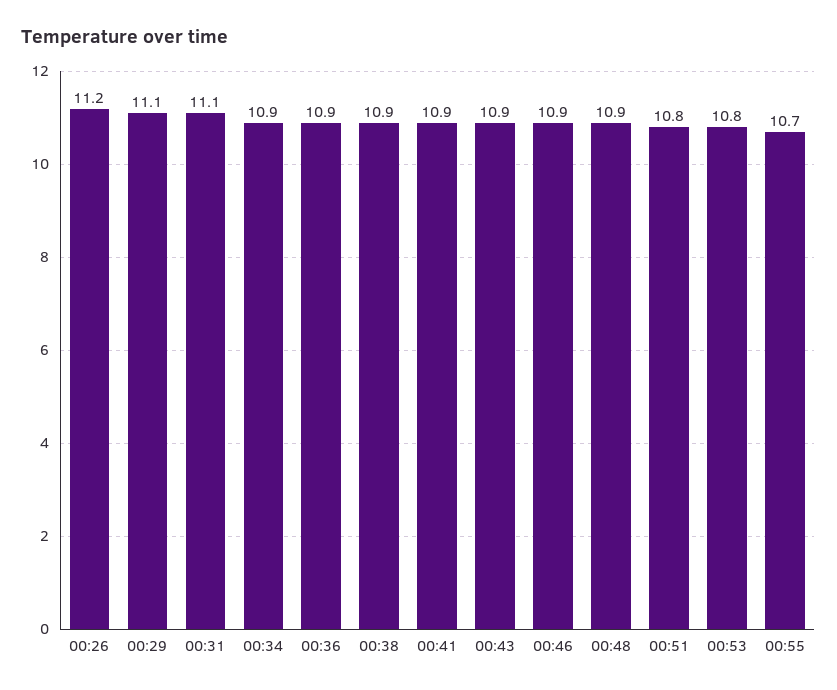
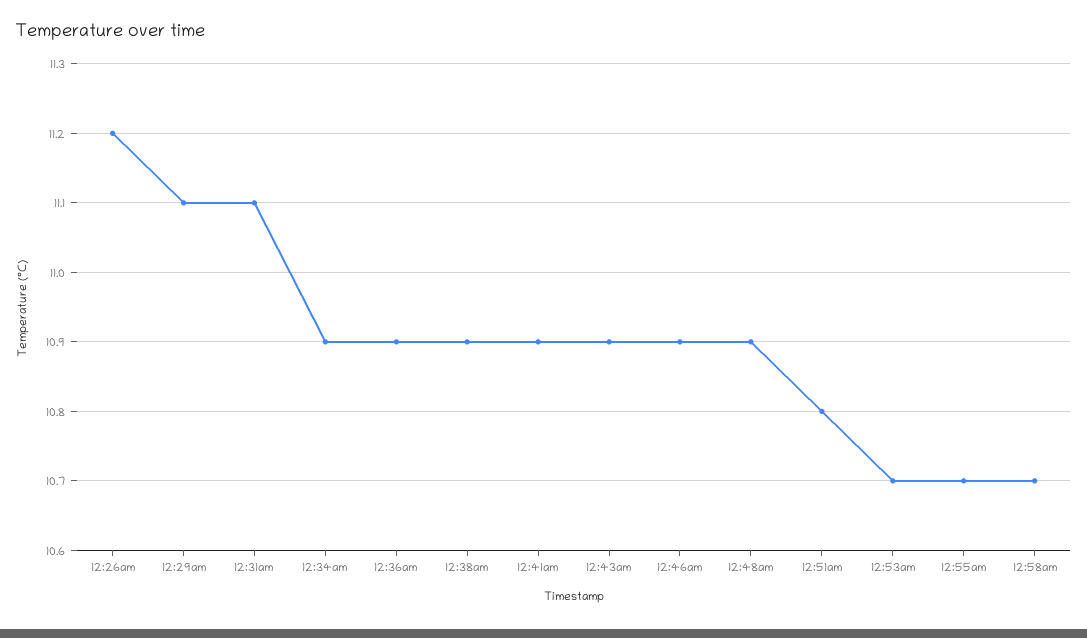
00:53: 10.8 -> 10.7
12:58am: none -> 10.7

